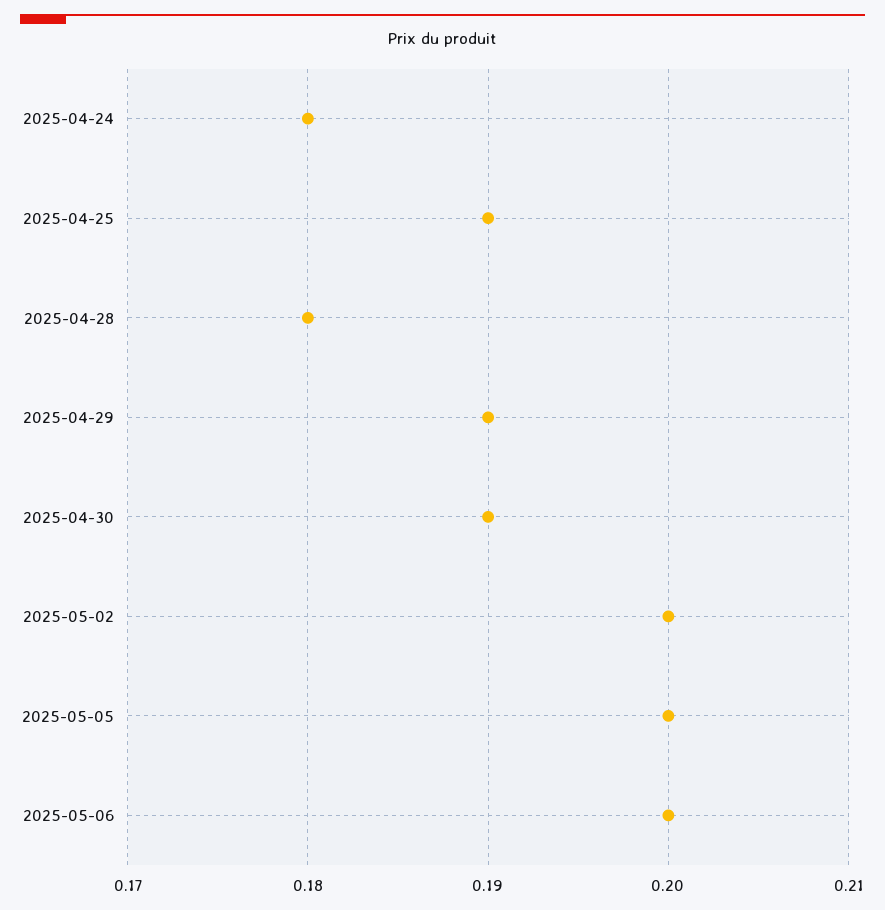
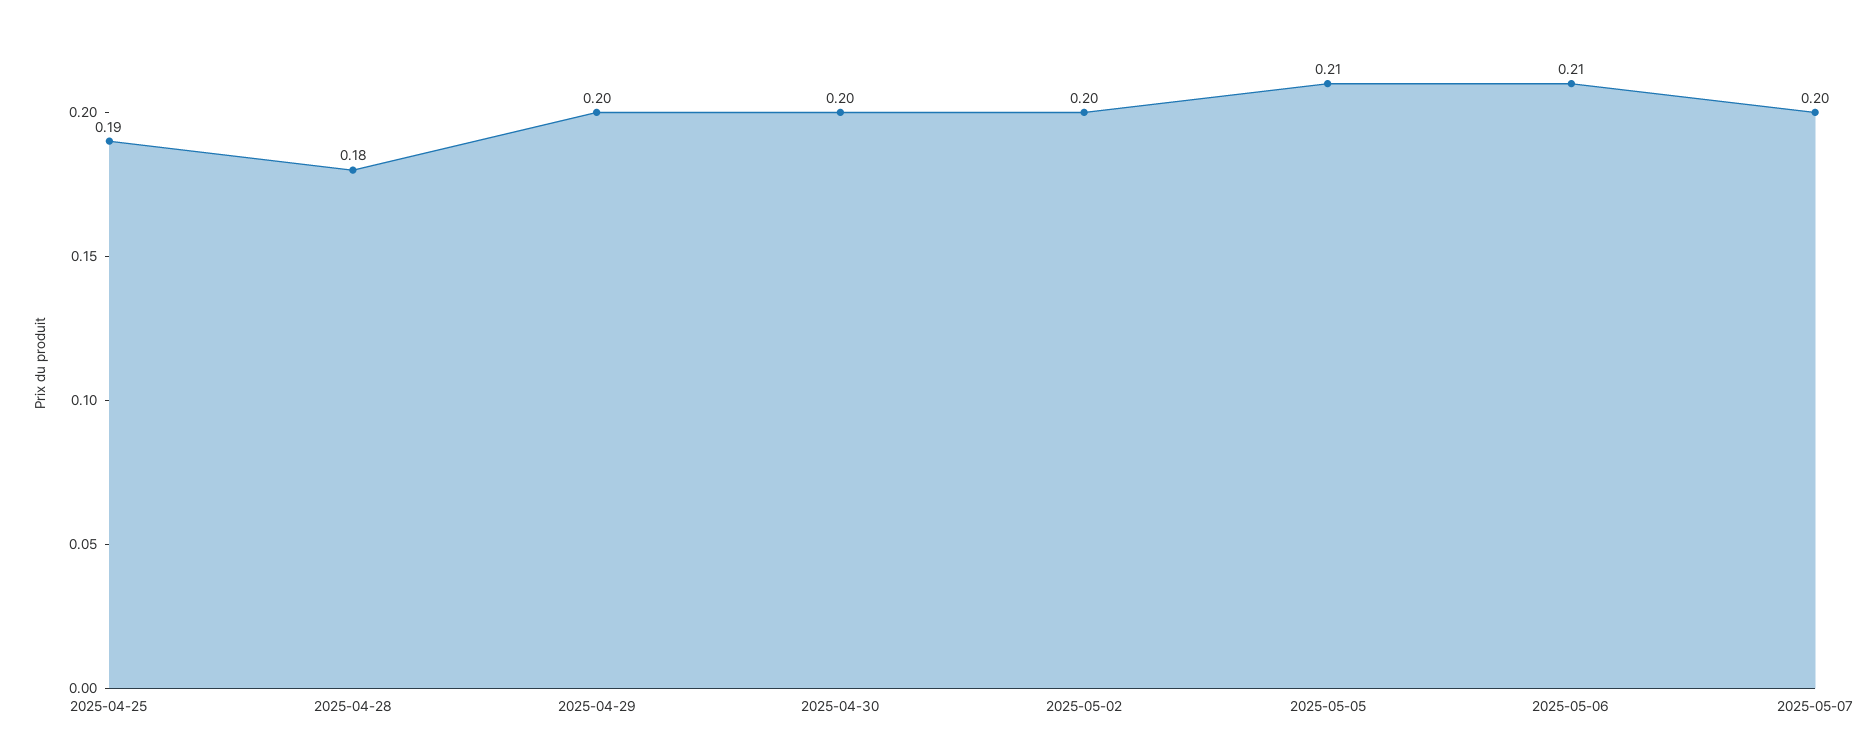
2025-04-24: 0.18 -> none
2025-04-29: 0.19 -> 0.2
2025-04-30: 0.19 -> 0.2
2025-05-05: 0.2 -> 0.21
2025-05-06: 0.2 -> 0.21
2025-05-07: none -> 0.2

